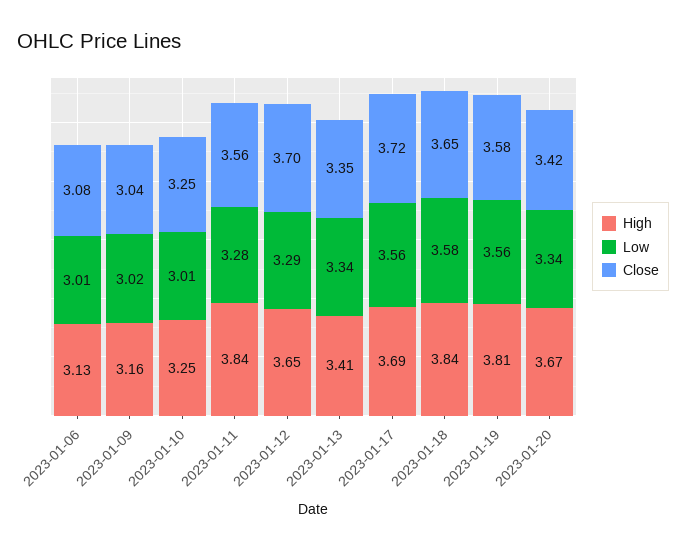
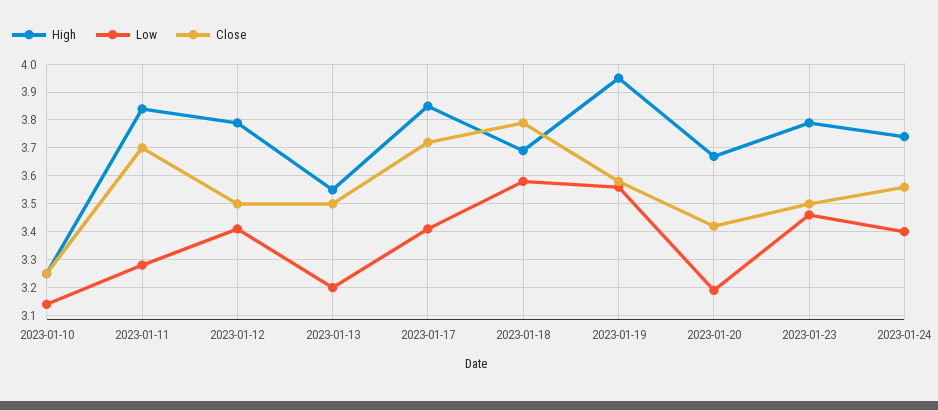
High, 2023-01-06: 3.13 -> none
Low, 2023-01-06: 3.01 -> none
Close, 2023-01-06: 3.08 -> none
High, 2023-01-09: 3.16 -> none
Low, 2023-01-09: 3.02 -> none
Close, 2023-01-09: 3.04 -> none
Low, 2023-01-10: 3.01 -> 3.15
Close, 2023-01-11: 3.56 -> 3.7
High, 2023-01-12: 3.65 -> 3.8
Low, 2023-01-12: 3.29 -> 3.4
Close, 2023-01-12: 3.7 -> 3.5
High, 2023-01-13: 3.41 -> 3.55
Low, 2023-01-13: 3.34 -> 3.2
Close, 2023-01-13: 3.35 -> 3.5
High, 2023-01-17: 3.69 -> 3.85
Low, 2023-01-17: 3.56 -> 3.4
High, 2023-01-18: 3.84 -> 3.7
Close, 2023-01-18: 3.65 -> 3.8
High, 2023-01-19: 3.81 -> 3.95
Low, 2023-01-20: 3.34 -> 3.2
High, 2023-01-23: none -> 3.8
Low, 2023-01-23: none -> 3.45
Close, 2023-01-23: none -> 3.5
High, 2023-01-24: none -> 3.75
Low, 2023-01-24: none -> 3.4
Close, 2023-01-24: none -> 3.55

